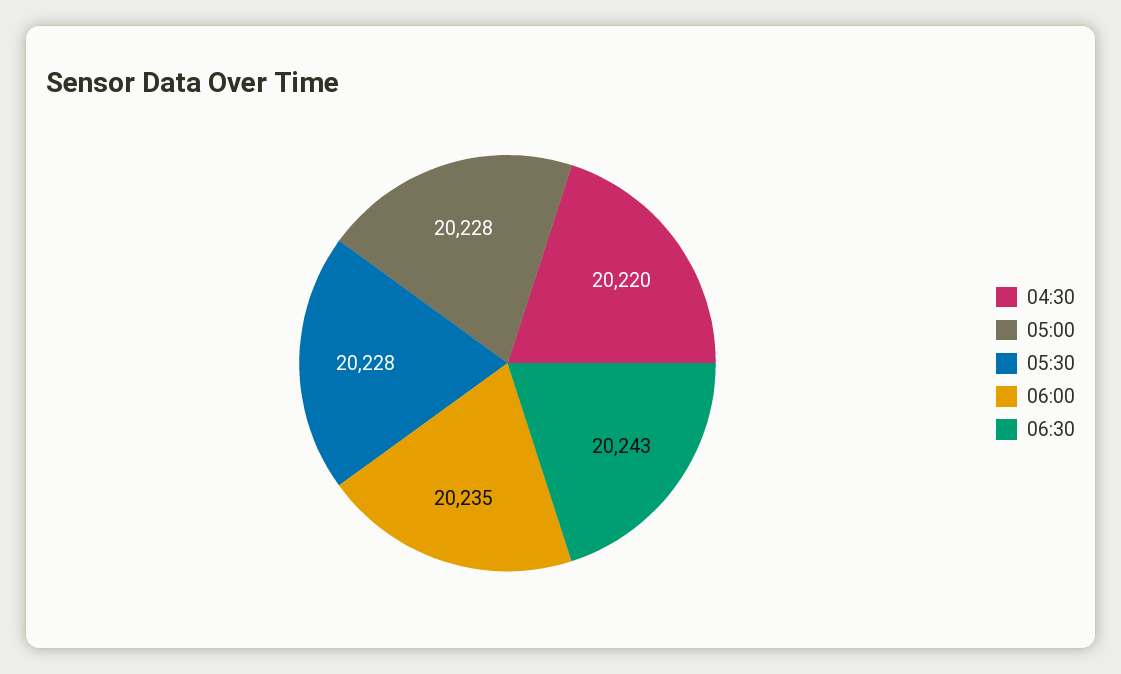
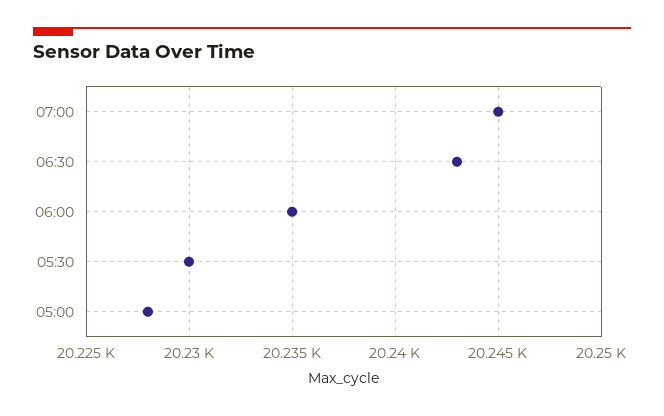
04:30: 20220 -> none
05:30: 20228 -> 20230
07:00: none -> 20245

